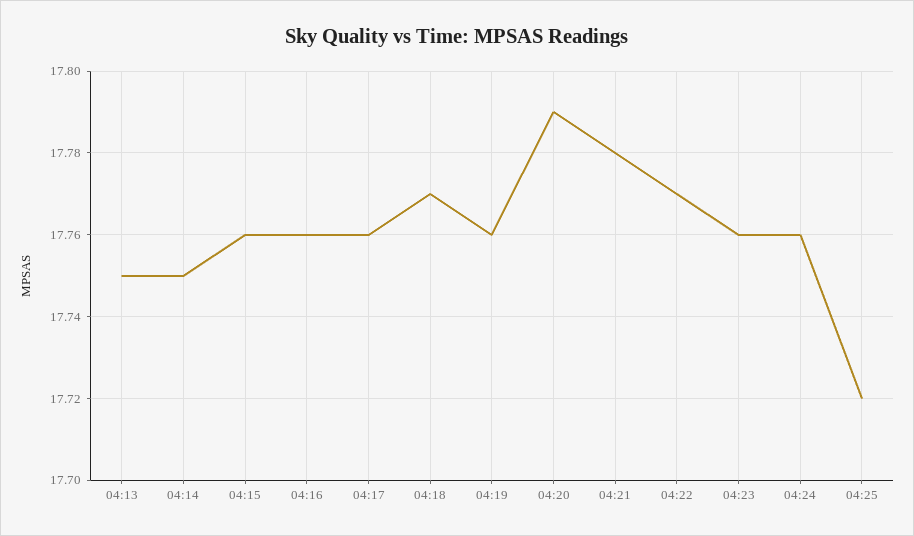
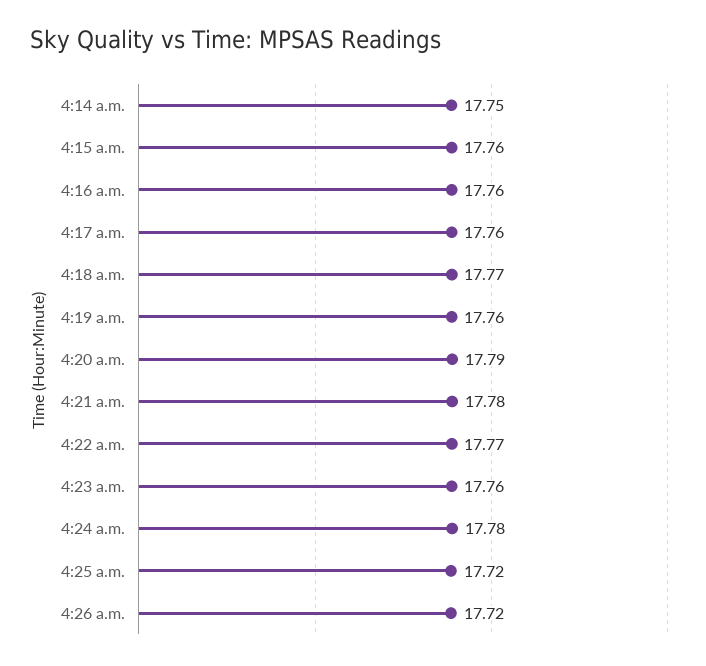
04:13: 17.75 -> none
04:24: 17.76 -> 17.78
4:26 a.m.: none -> 17.72

